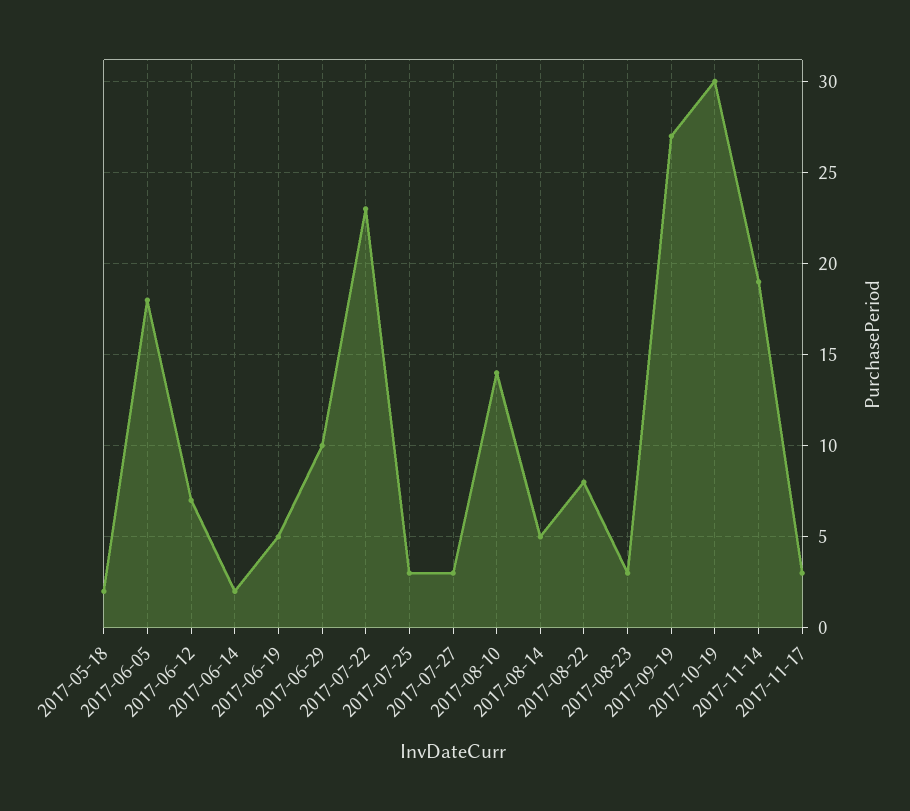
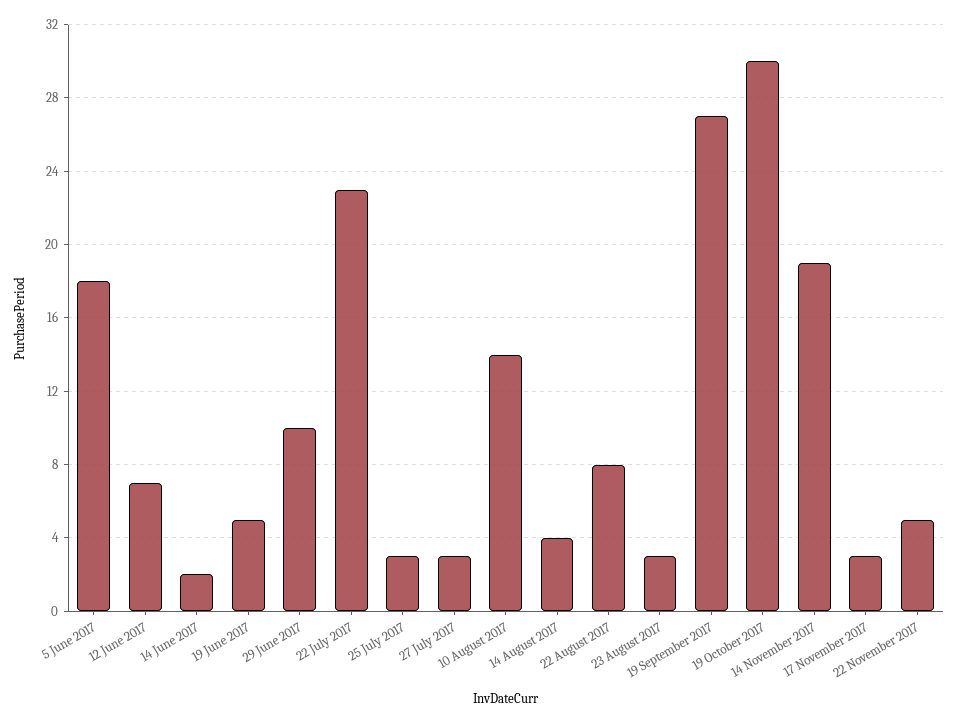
2017-05-18: 2 -> none
2017-08-14: 5 -> 4
22 November 2017: none -> 5

